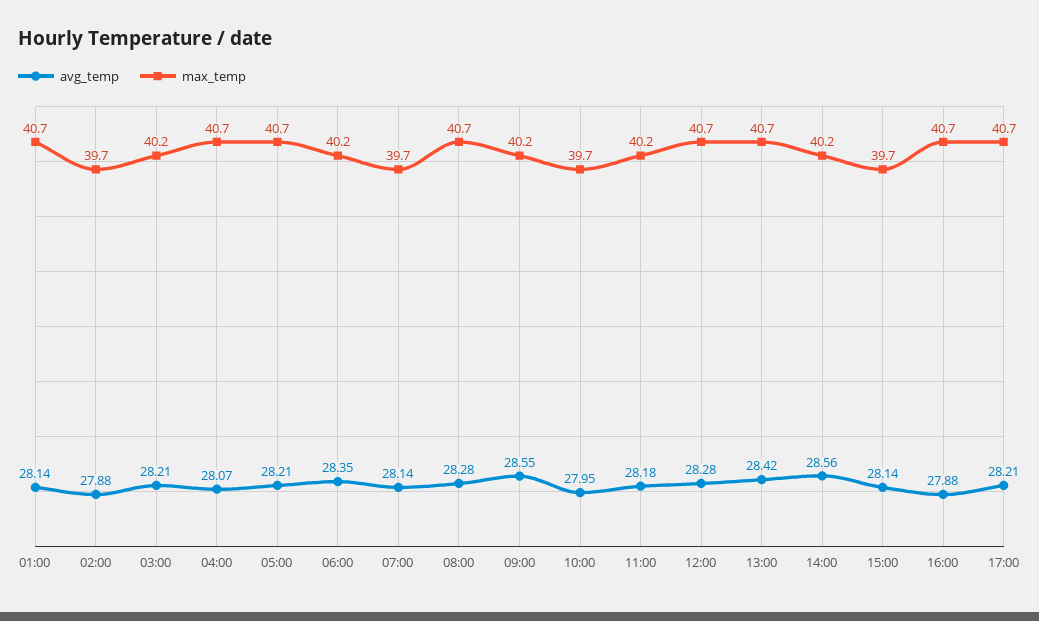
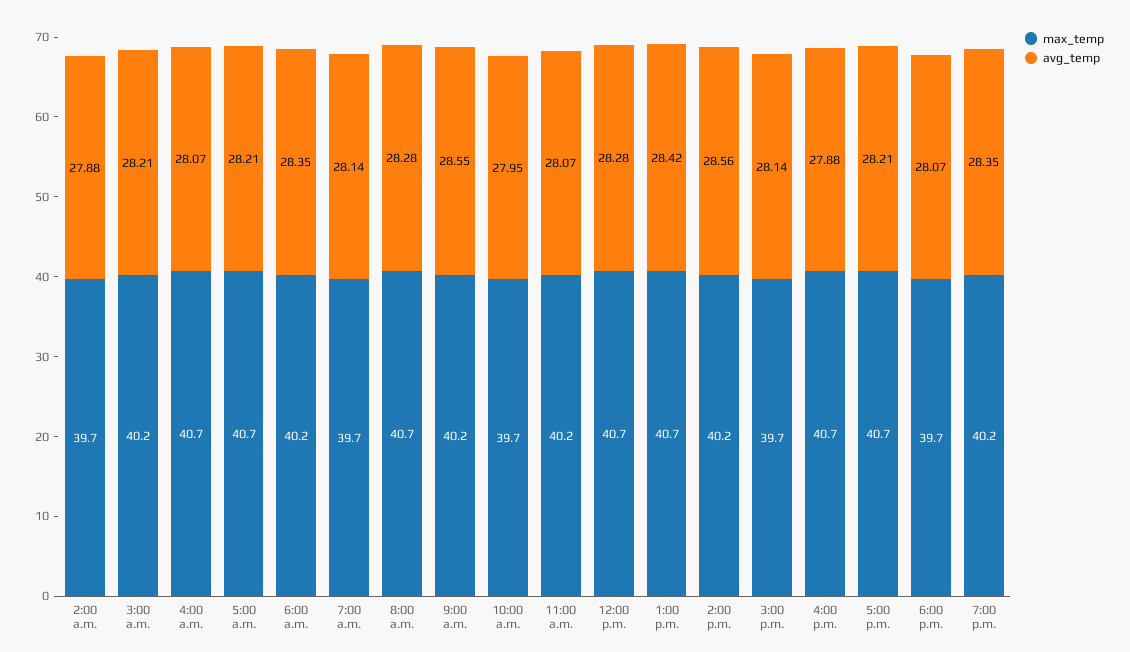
avg_temp, 01:00: 28.14 -> none
max_temp, 01:00: 40.7 -> none
avg_temp, 11:00: 28.18 -> 28.07
max_temp, 6:00 p.m.: none -> 39.7
avg_temp, 6:00 p.m.: none -> 28.07
max_temp, 7:00 p.m.: none -> 40.2
avg_temp, 7:00 p.m.: none -> 28.35

